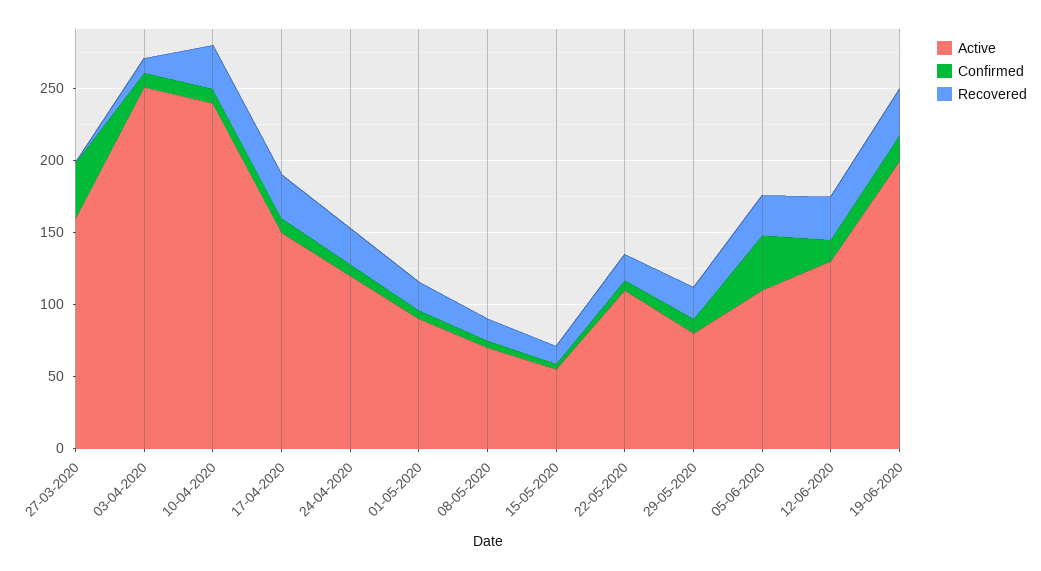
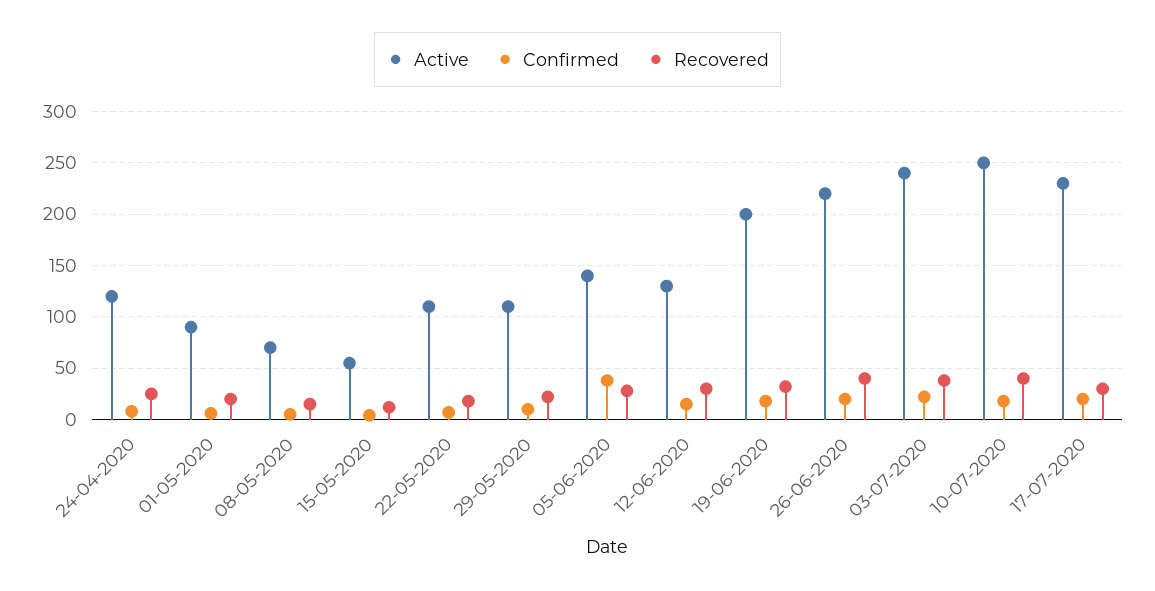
Active, 27-03-2020: 160 -> none
Confirmed, 27-03-2020: 40 -> none
Recovered, 27-03-2020: 0 -> none
Active, 03-04-2020: 250 -> none
Confirmed, 03-04-2020: 10 -> none
Recovered, 03-04-2020: 10 -> none
Active, 10-04-2020: 240 -> none
Confirmed, 10-04-2020: 10 -> none
Recovered, 10-04-2020: 30 -> none
Active, 17-04-2020: 150 -> none
Confirmed, 17-04-2020: 10 -> none
Recovered, 17-04-2020: 30 -> none
Active, 29-05-2020: 80 -> 110
Active, 05-06-2020: 110 -> 140
Active, 26-06-2020: none -> 220
Confirmed, 26-06-2020: none -> 20
Recovered, 26-06-2020: none -> 40
Active, 03-07-2020: none -> 240
Confirmed, 03-07-2020: none -> 20
Recovered, 03-07-2020: none -> 40
Active, 10-07-2020: none -> 250
Confirmed, 10-07-2020: none -> 20
Recovered, 10-07-2020: none -> 40
Active, 17-07-2020: none -> 230
Confirmed, 17-07-2020: none -> 20
Recovered, 17-07-2020: none -> 30

